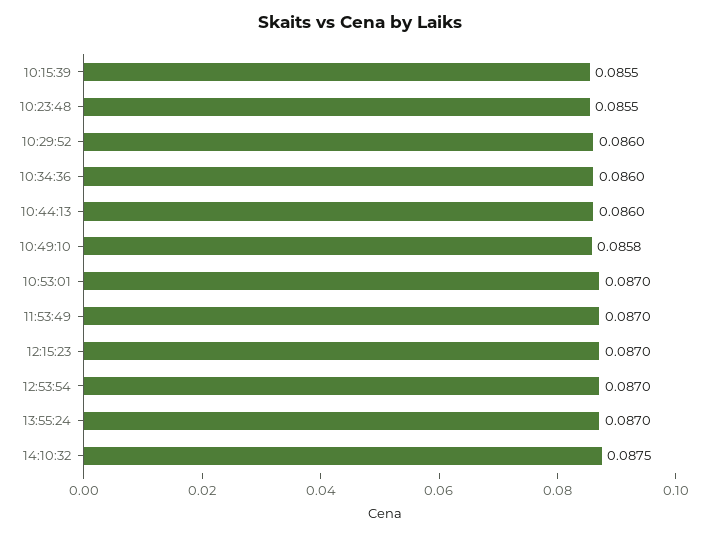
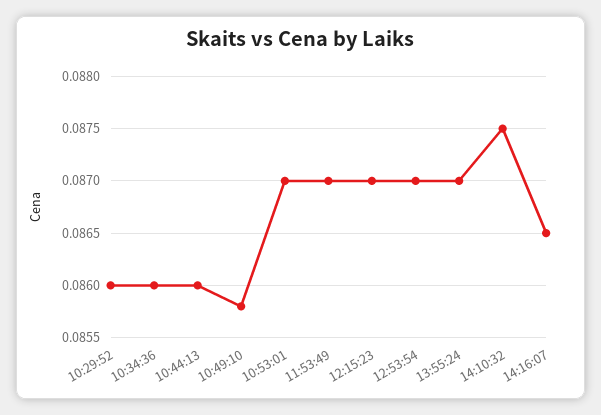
10:15:39: 0.0855 -> none
10:23:48: 0.0855 -> none
14:16:07: none -> 0.0865

